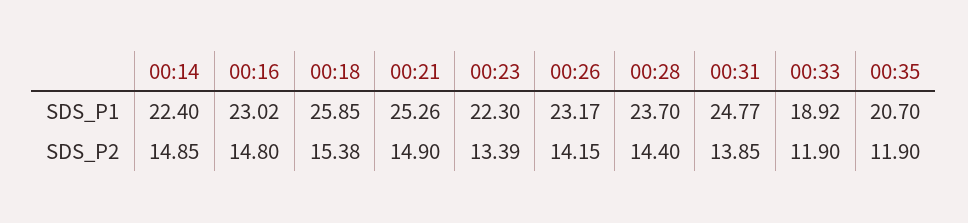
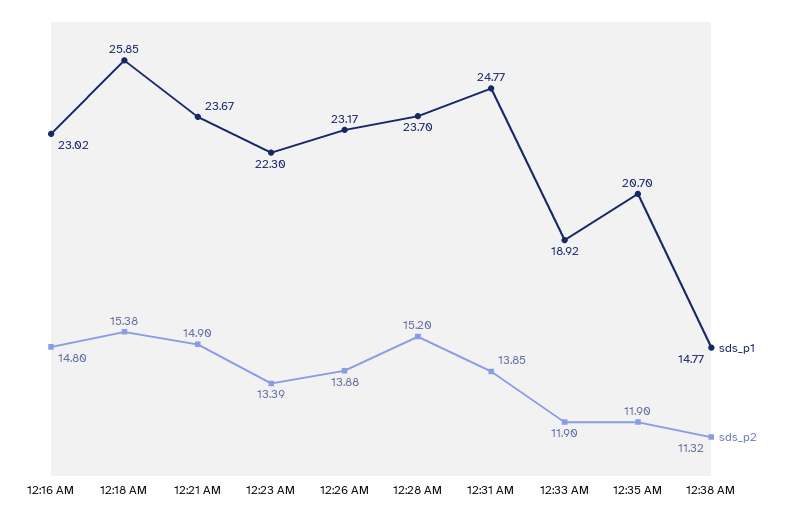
SDS_P1, 00:14: 22.4 -> none
SDS_P1, 00:21: 25.26 -> 23.67
SDS_P2, 00:14: 14.85 -> none
SDS_P2, 00:26: 14.15 -> 13.88
SDS_P2, 00:28: 14.4 -> 15.2
SDS_P1, 12:38 AM: none -> 14.77
SDS_P2, 12:38 AM: none -> 11.32

